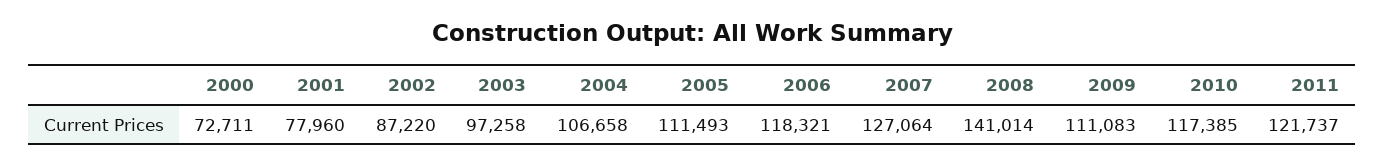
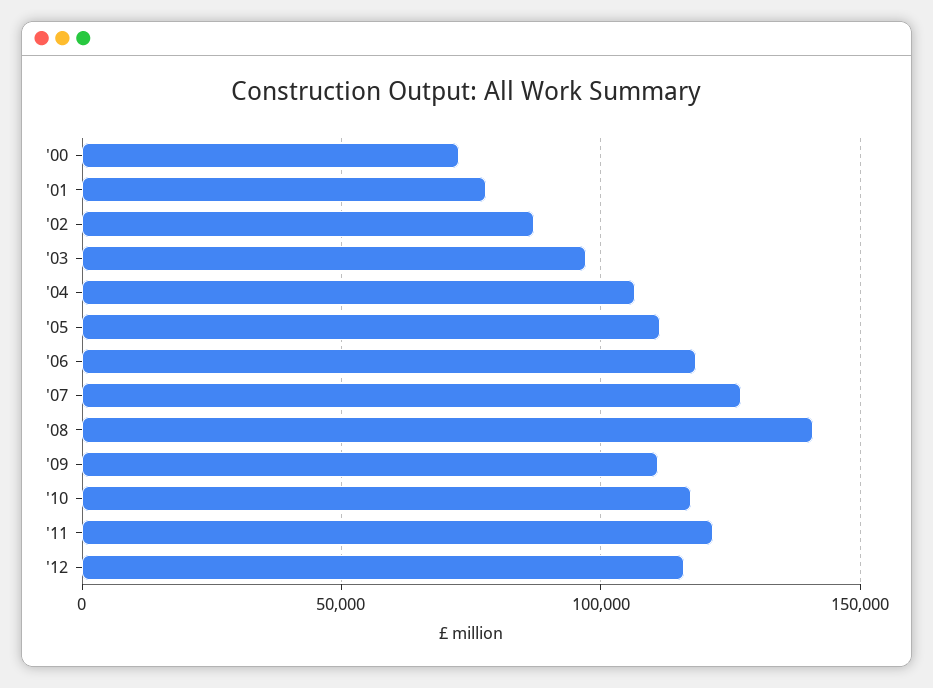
'12: none -> 115000

